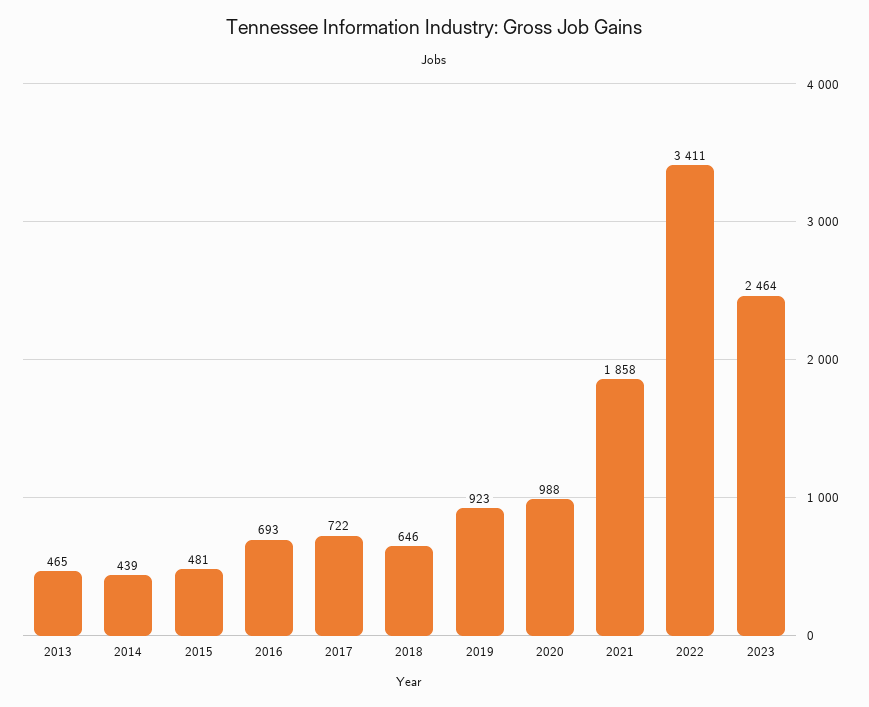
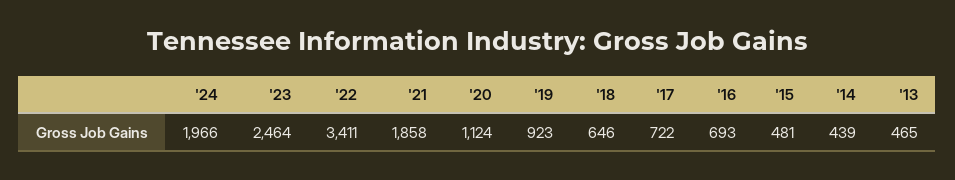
2020: 988 -> 1124
'24: none -> 1966

